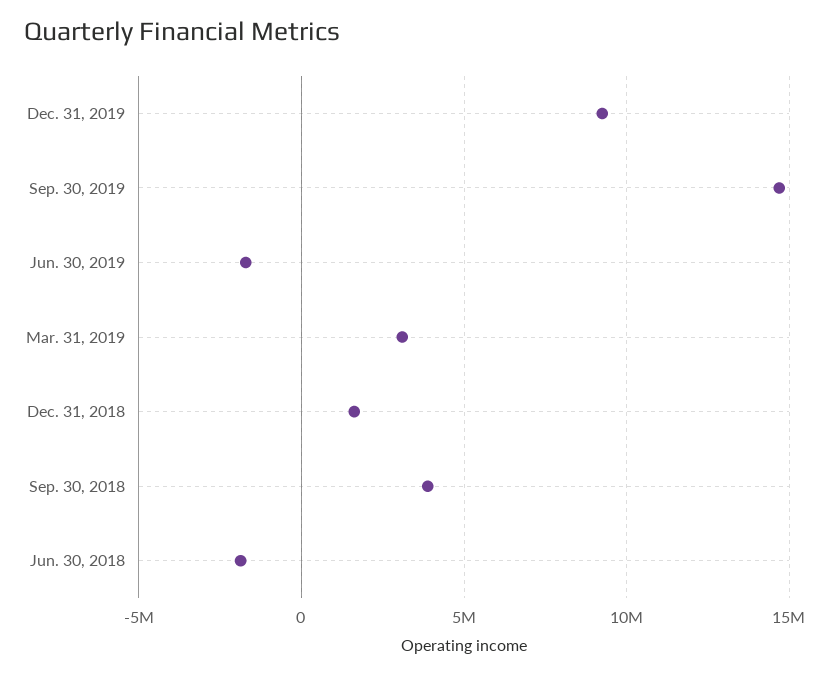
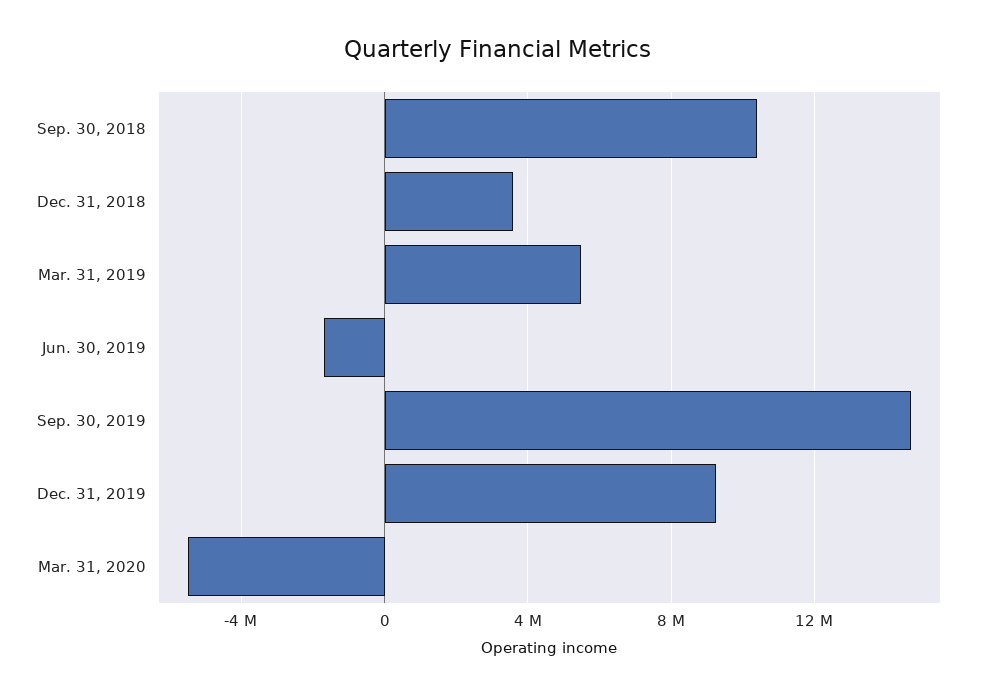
Mar. 31, 2019: 3000000 -> 5500000
Dec. 31, 2018: 1500000 -> 3500000
Sep. 30, 2018: 4000000 -> 10500000
Jun. 30, 2018: -2000000 -> none
Mar. 31, 2020: none -> -5500000

